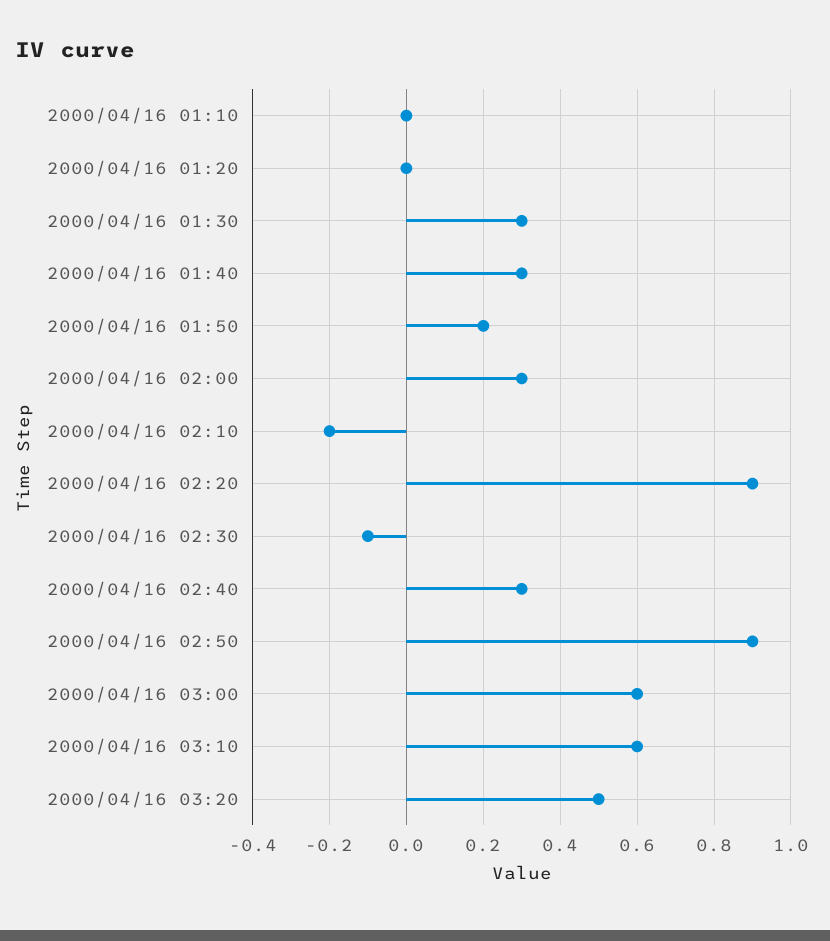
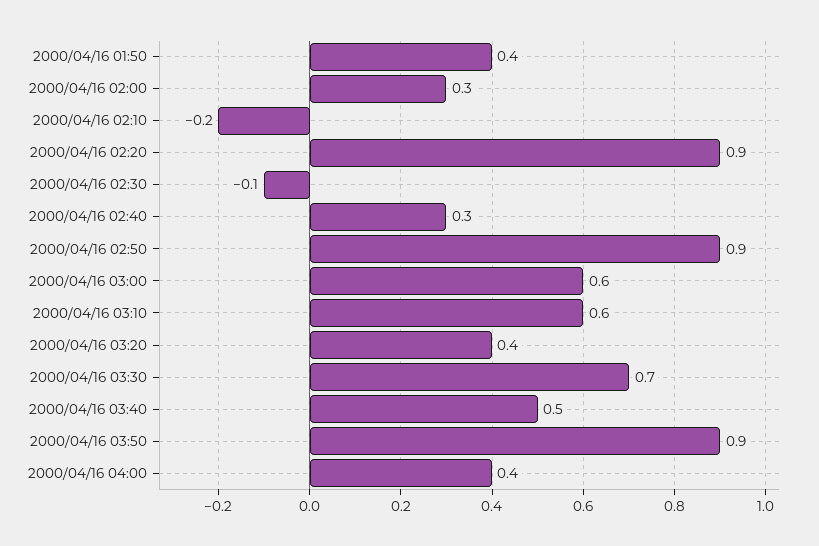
2000/04/16 01:10: 0 -> none
2000/04/16 01:20: 0 -> none
2000/04/16 01:30: 0.3 -> none
2000/04/16 01:40: 0.3 -> none
2000/04/16 01:50: 0.2 -> 0.4
2000/04/16 03:20: 0.5 -> 0.4
2000/04/16 03:30: none -> 0.7
2000/04/16 03:40: none -> 0.5
2000/04/16 03:50: none -> 0.9
2000/04/16 04:00: none -> 0.4

